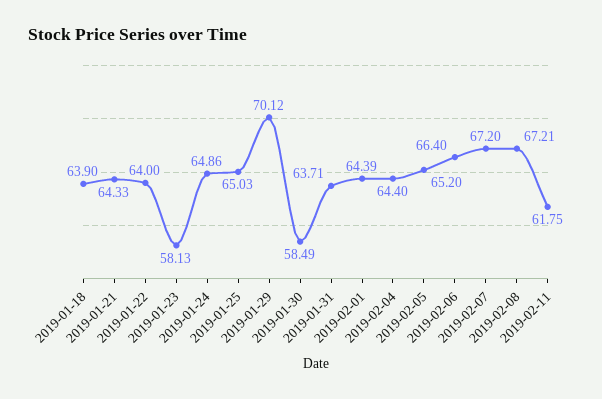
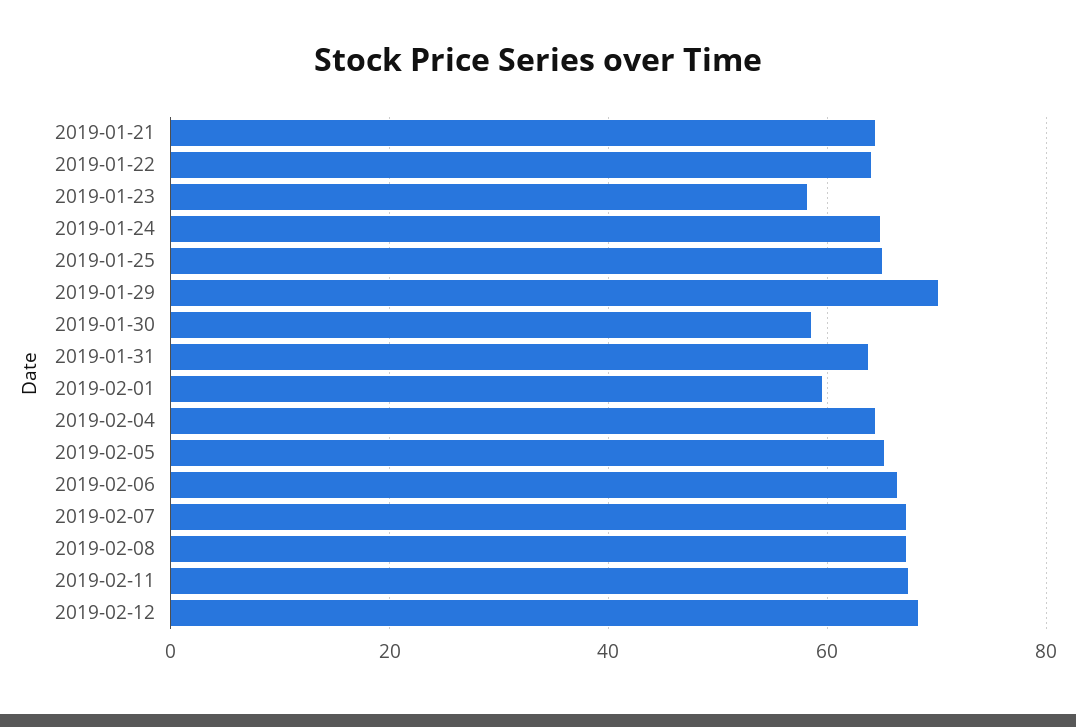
2019-01-18: 63.9 -> none
2019-02-01: 64.39 -> 60
2019-02-11: 61.75 -> 68
2019-02-12: none -> 68

